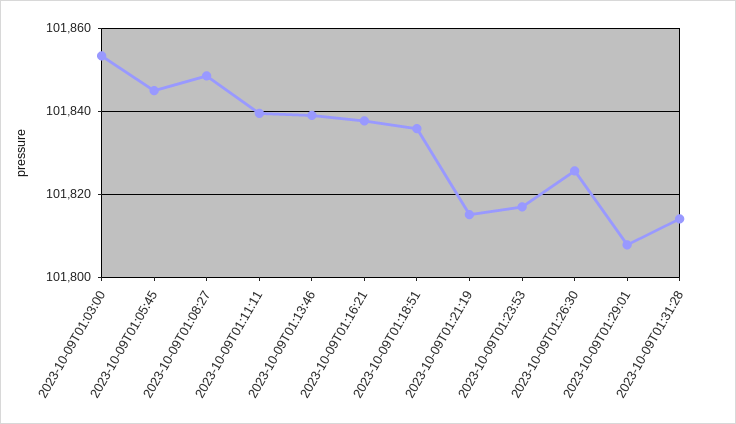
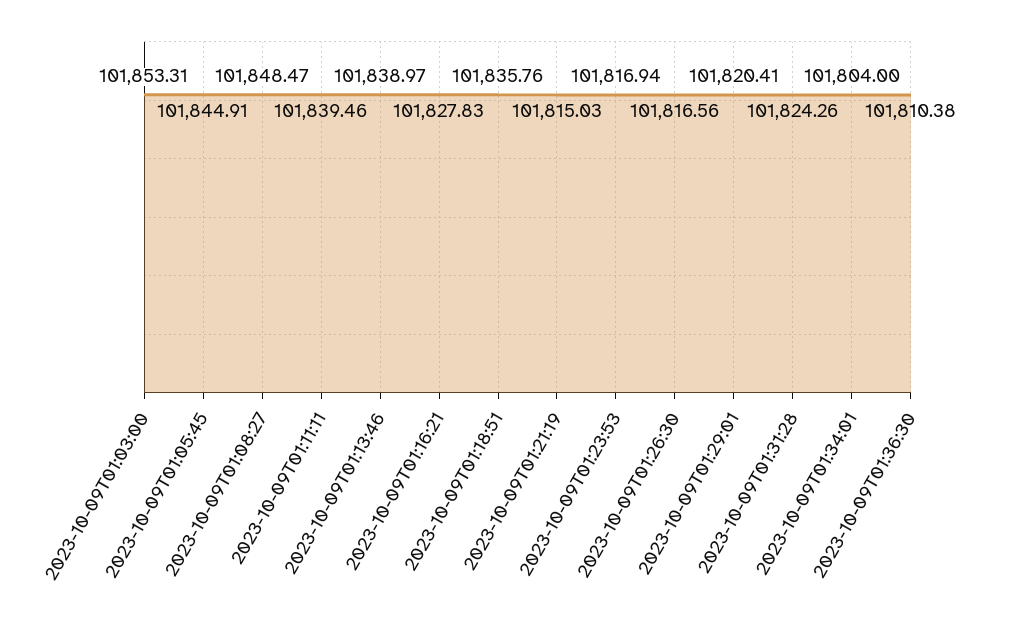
2023-10-09T01:16:21: 101838 -> 101827.83
2023-10-09T01:26:30: 101826 -> 101816.56
2023-10-09T01:29:01: 101808 -> 101820.41
2023-10-09T01:31:28: 101814 -> 101824.26
2023-10-09T01:34:01: none -> 101804
2023-10-09T01:36:30: none -> 101810.38

